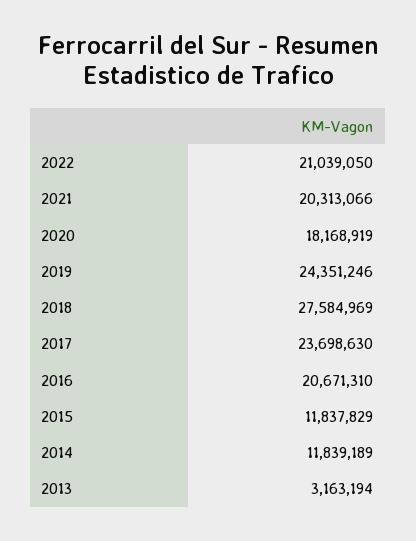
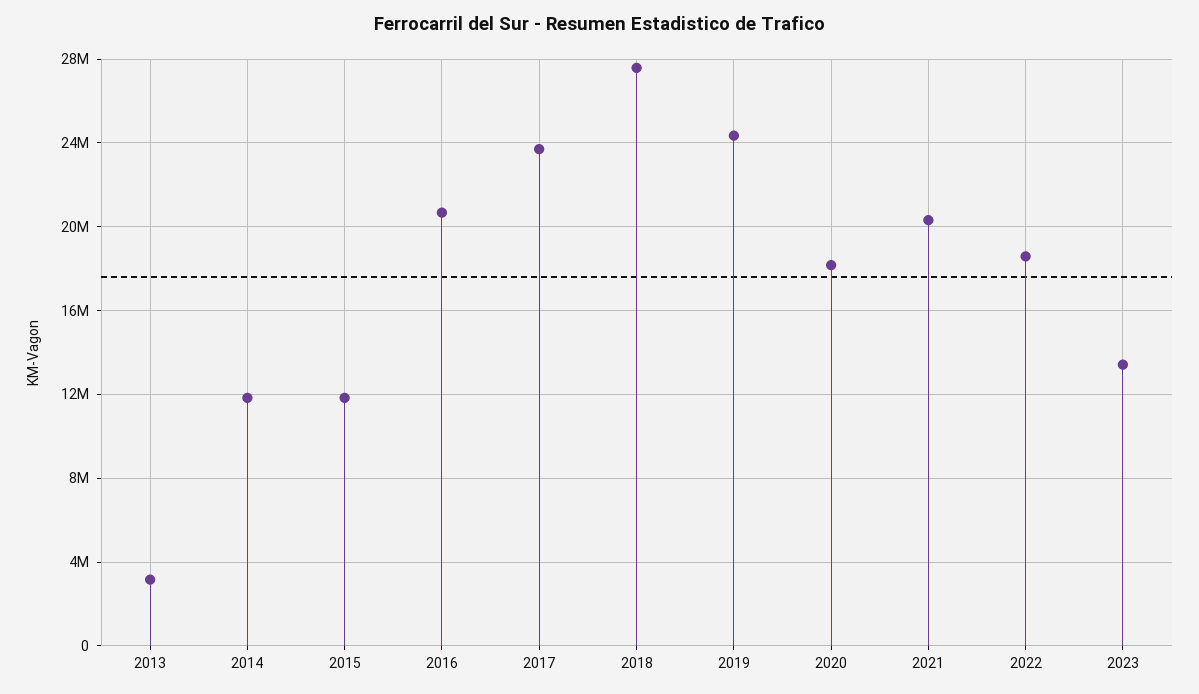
2022: 21039050 -> 18500000
2023: none -> 13500000

